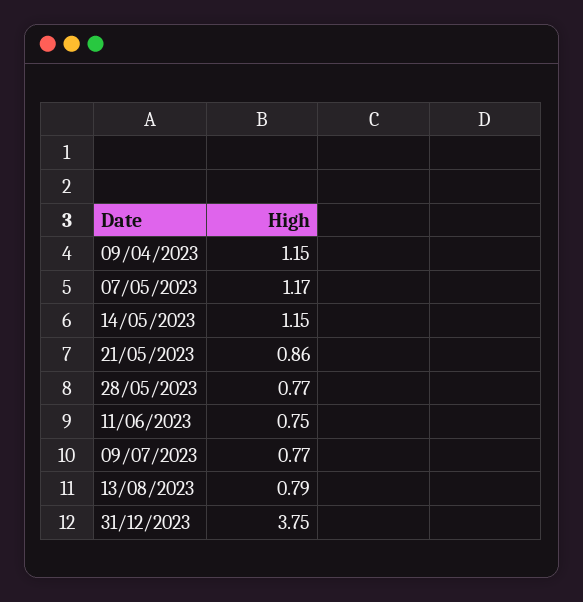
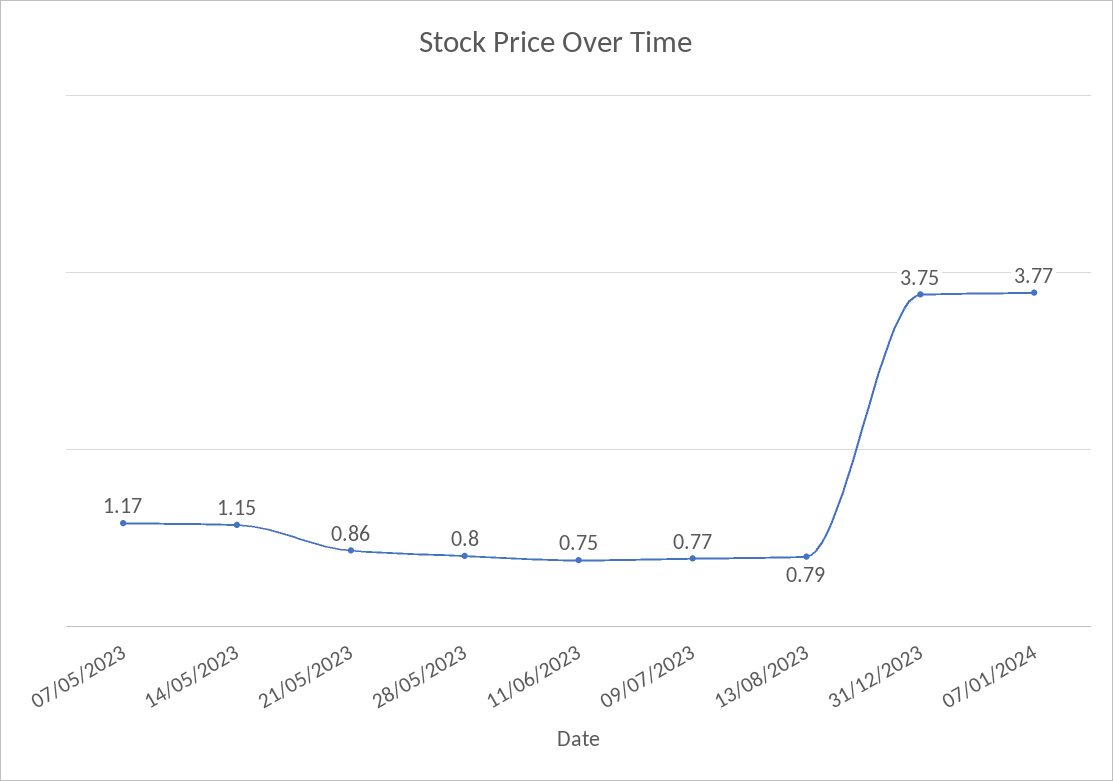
09/04/2023: 1.15 -> none
28/05/2023: 0.77 -> 0.8
07/01/2024: none -> 3.77

